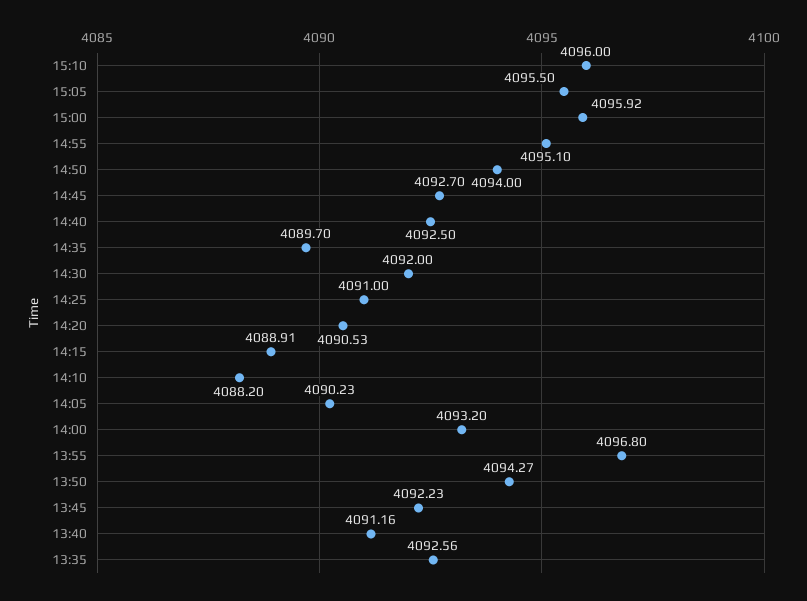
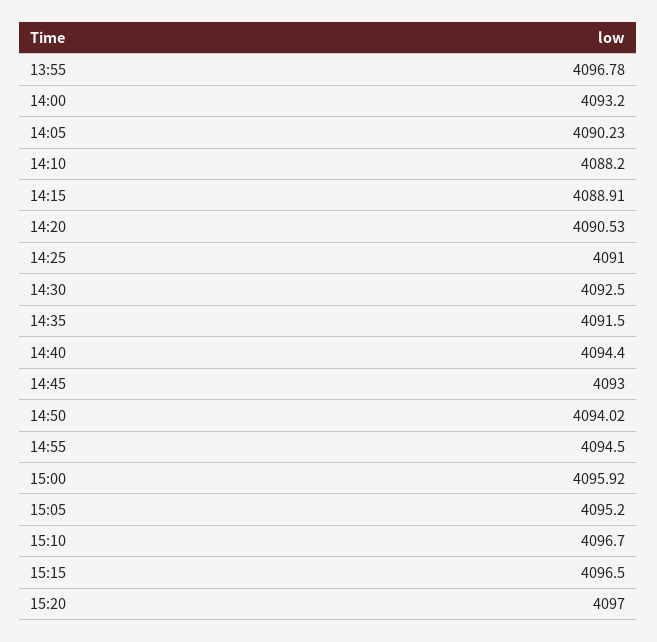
15:10: 4096 -> 4096.7
15:05: 4095.5 -> 4095.2
14:55: 4095.1 -> 4094.5
14:50: 4094 -> 4094.02
14:45: 4092.7 -> 4093
14:40: 4092.5 -> 4094.4
14:35: 4089.7 -> 4091.5
14:30: 4092 -> 4092.5
13:55: 4096.8 -> 4096.78
13:50: 4094.27 -> none
13:45: 4092.23 -> none
13:40: 4091.16 -> none
13:35: 4092.56 -> none
15:15: none -> 4096.5
15:20: none -> 4097

